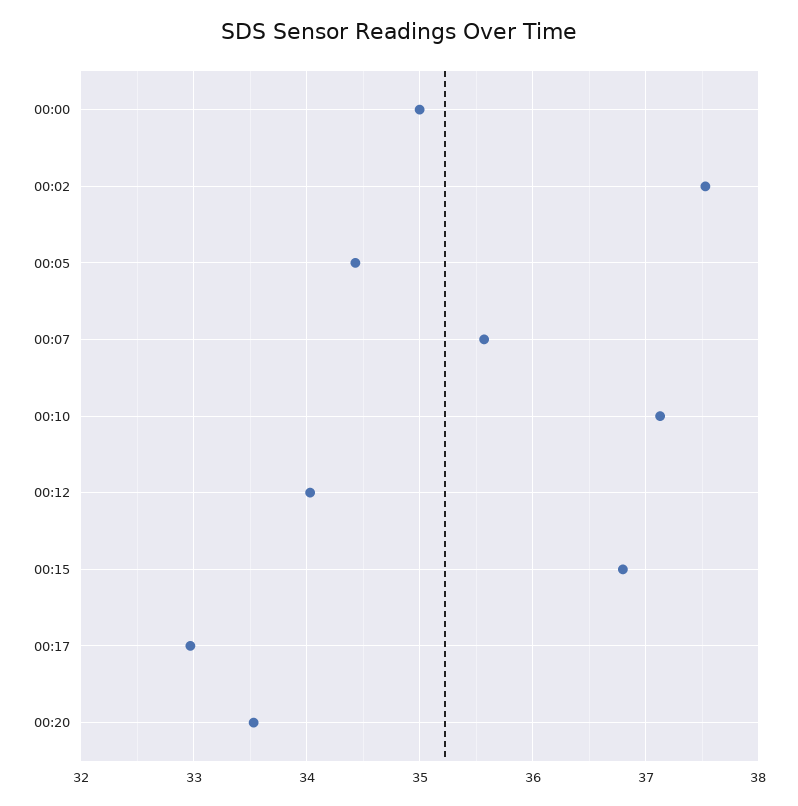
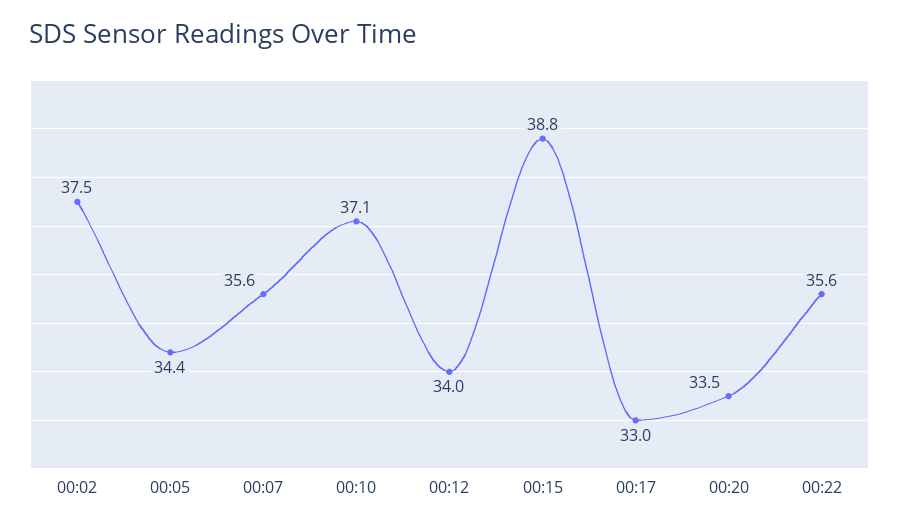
00:00: 35 -> none
00:15: 36.8 -> 38.8
00:22: none -> 35.6

